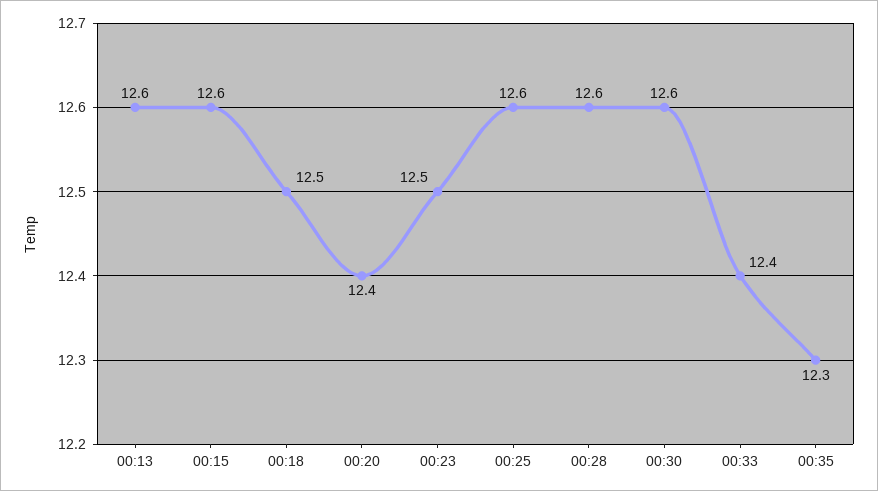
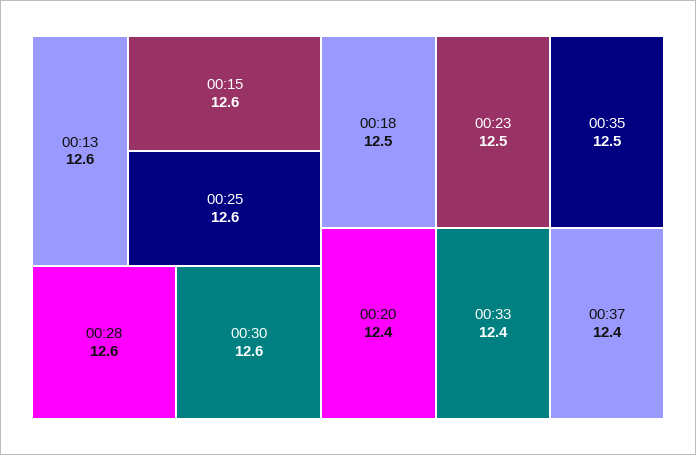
00:35: 12.3 -> 12.5
00:37: none -> 12.4

